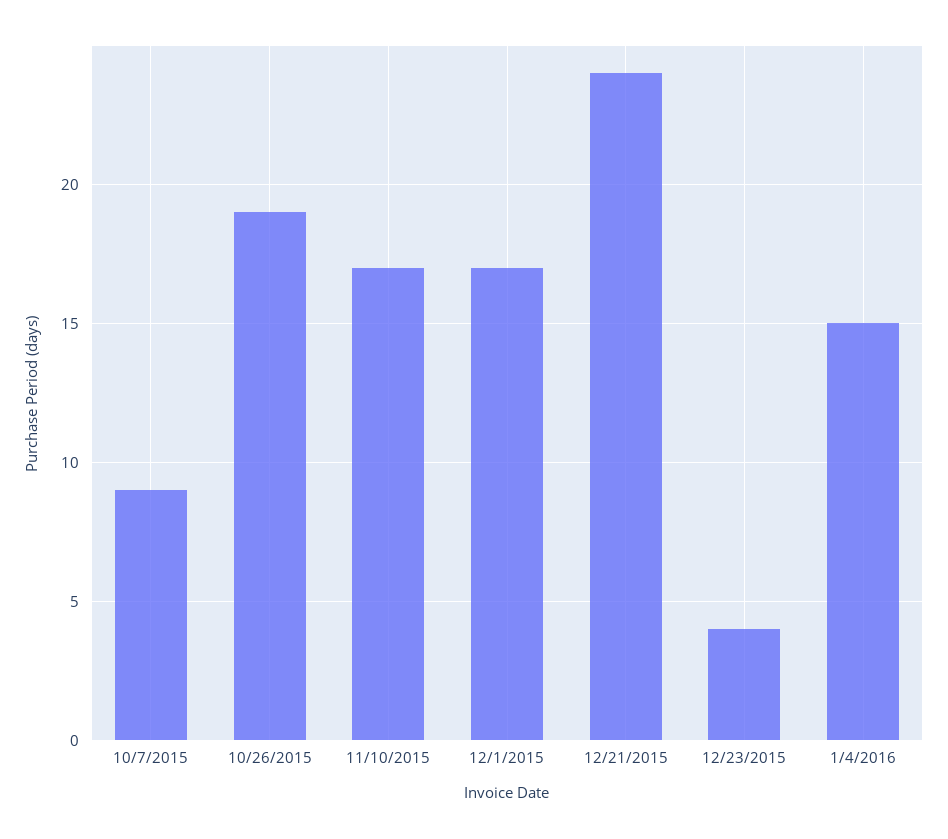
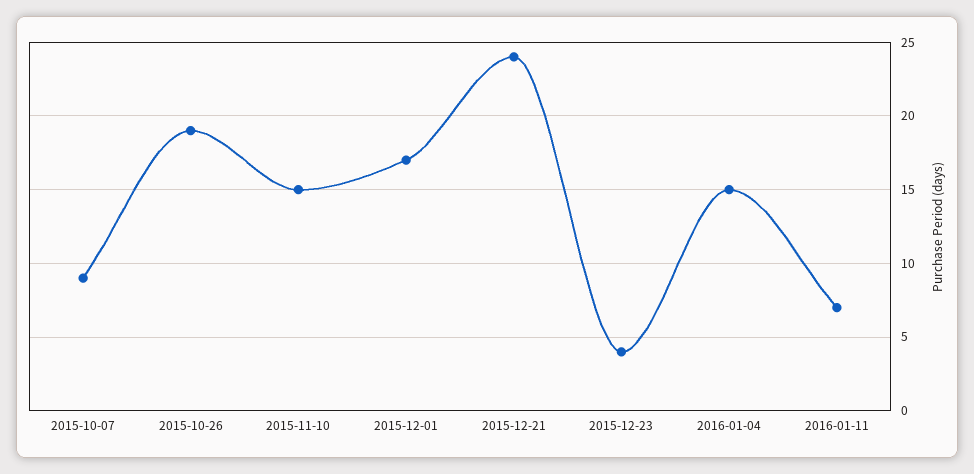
11/10/2015: 17 -> 15
2016-01-11: none -> 7

